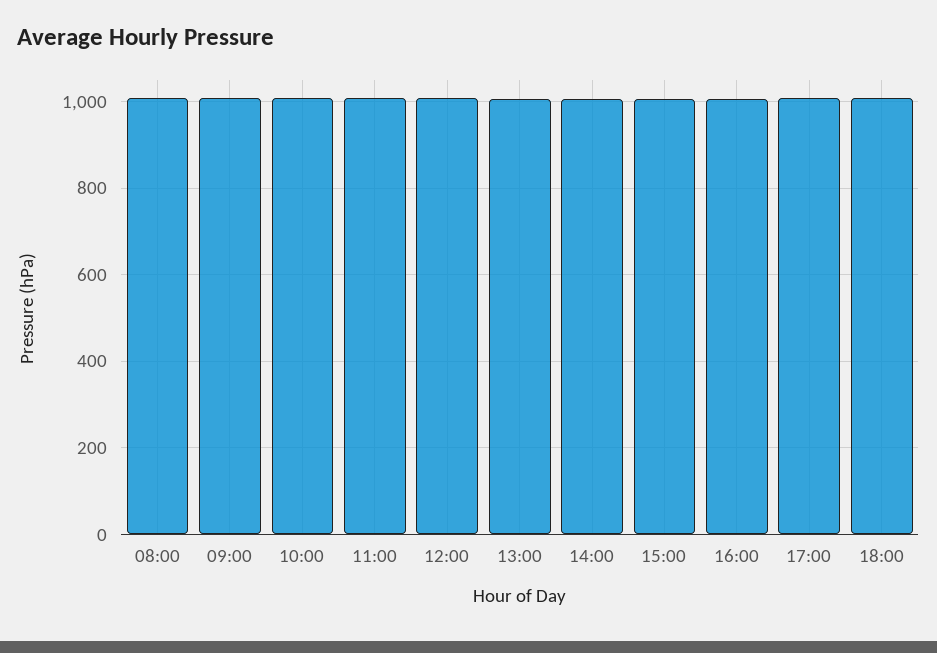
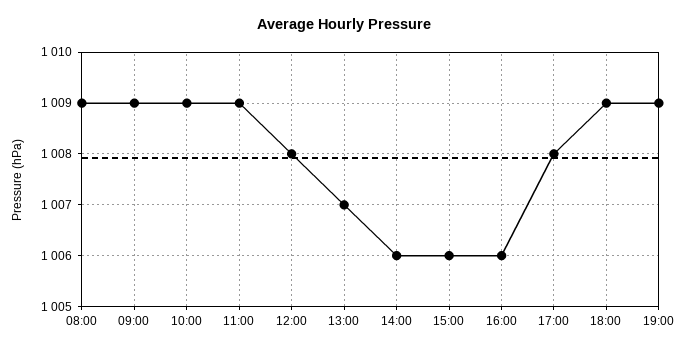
19:00: none -> 1009

